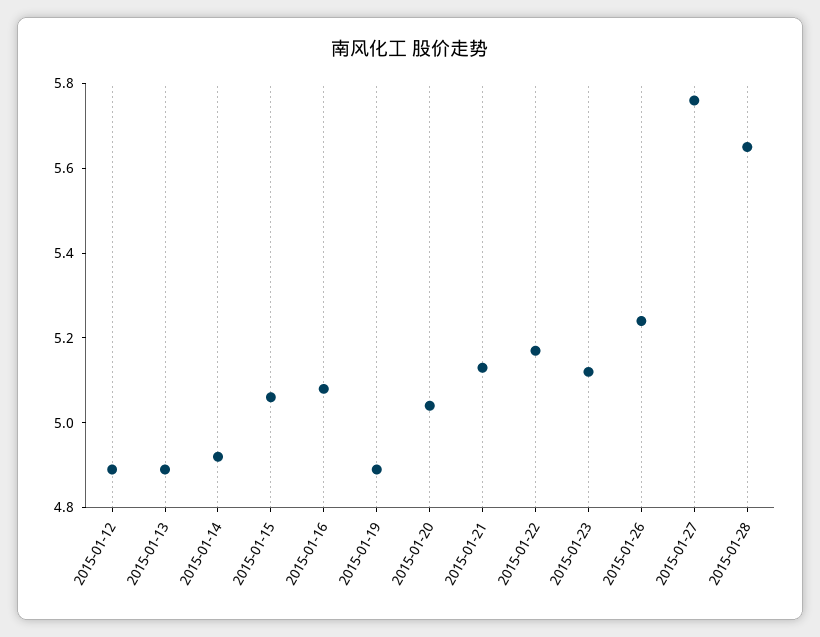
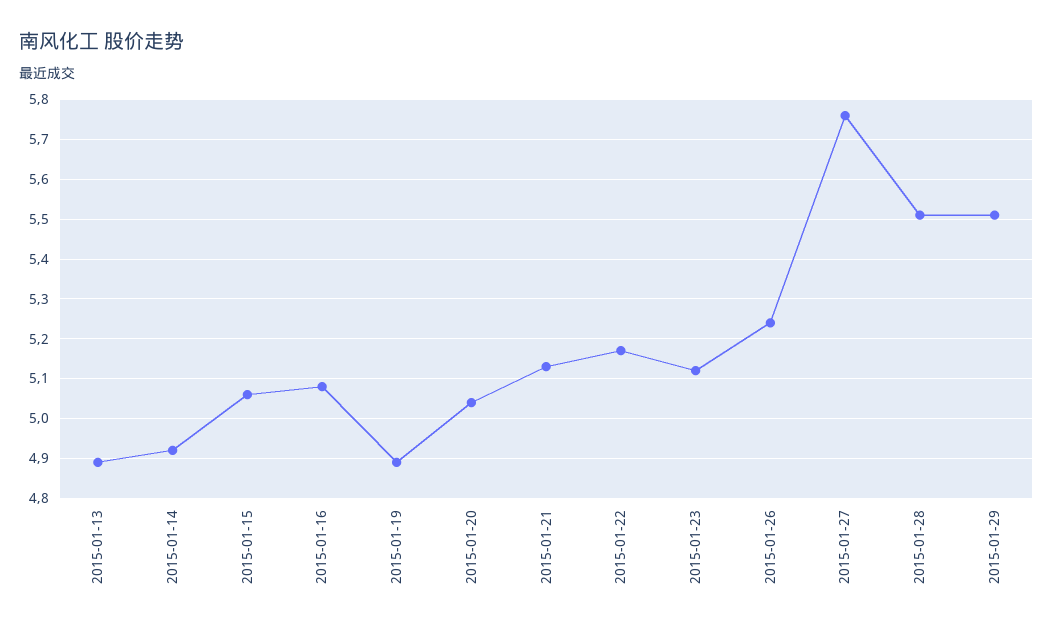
2015-01-12: 4.9 -> none
2015-01-28: 5.65 -> 5.5
2015-01-29: none -> 5.5

